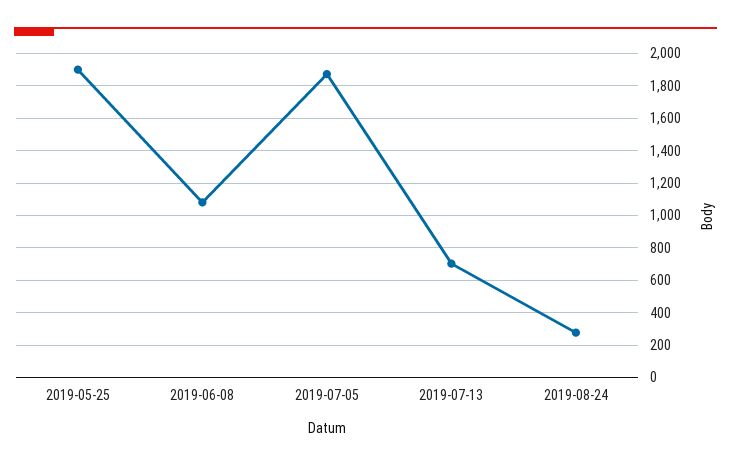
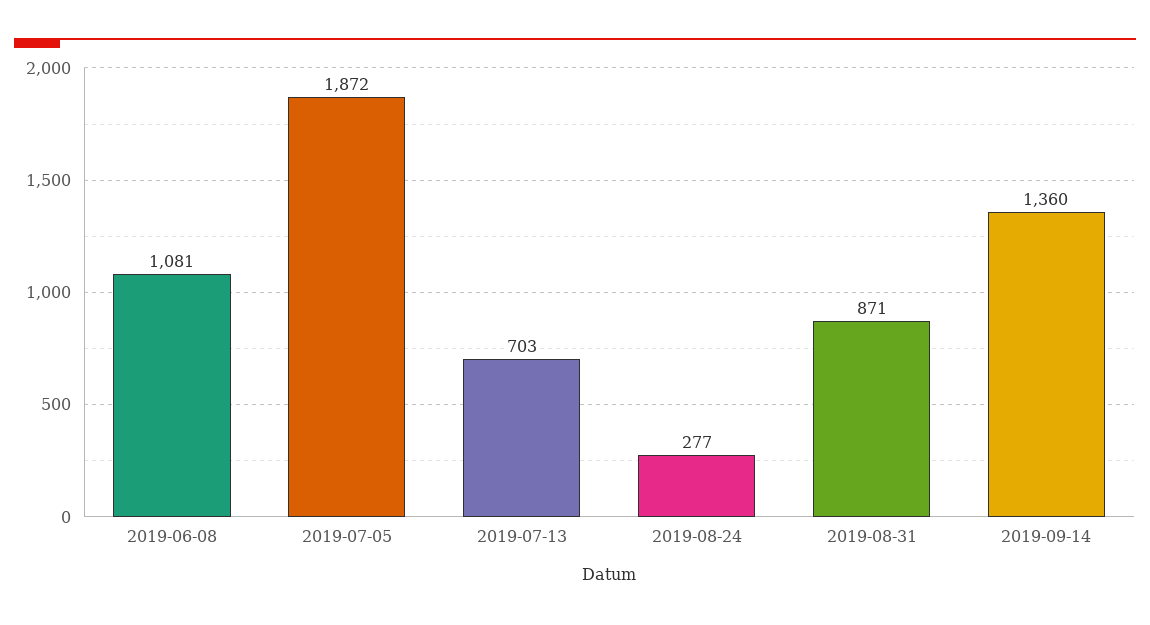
2019-05-25: 1900 -> none
2019-08-31: none -> 871
2019-09-14: none -> 1360

